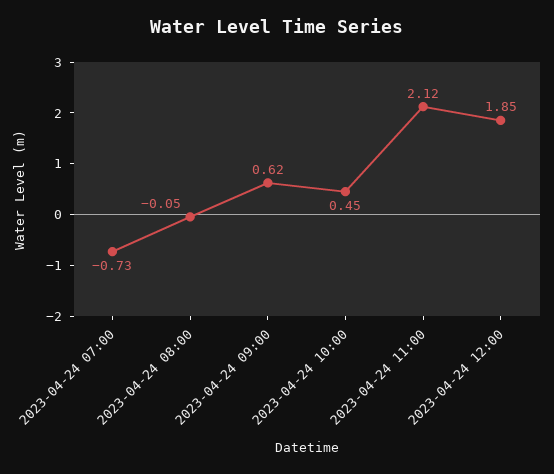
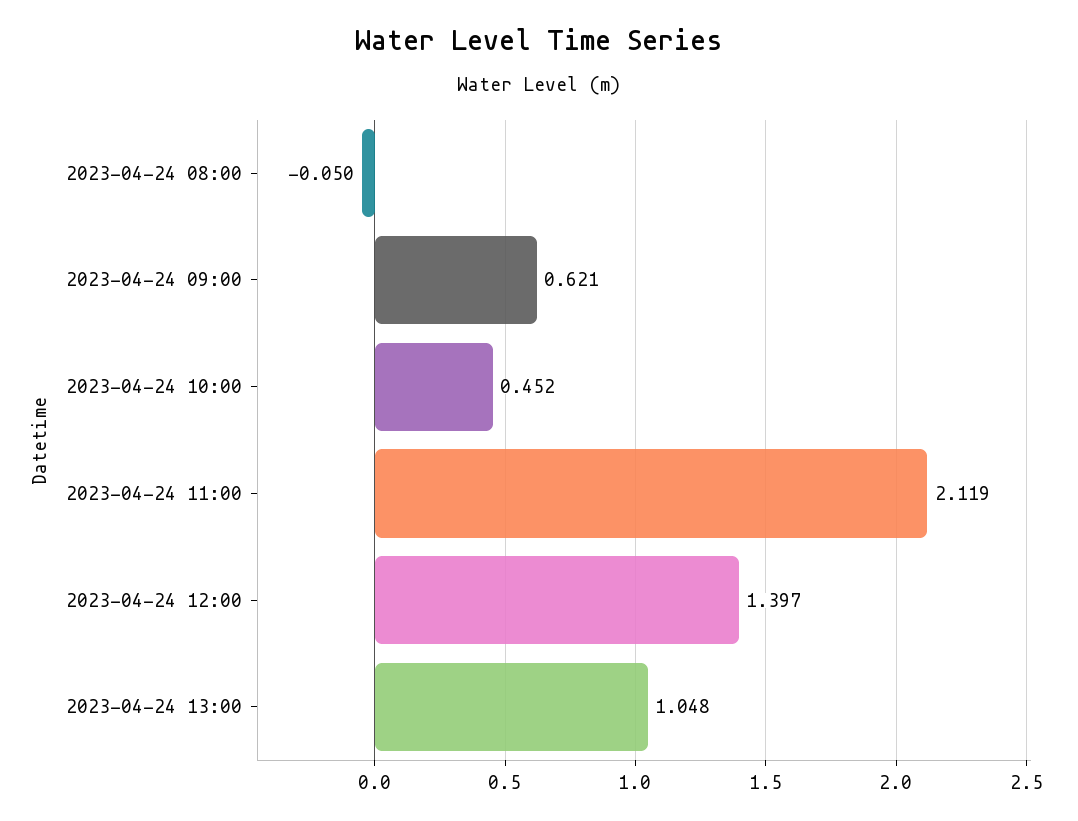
2023-04-24 07:00: -0.73 -> none
2023-04-24 12:00: 1.85 -> 1.397
2023-04-24 13:00: none -> 1.048

